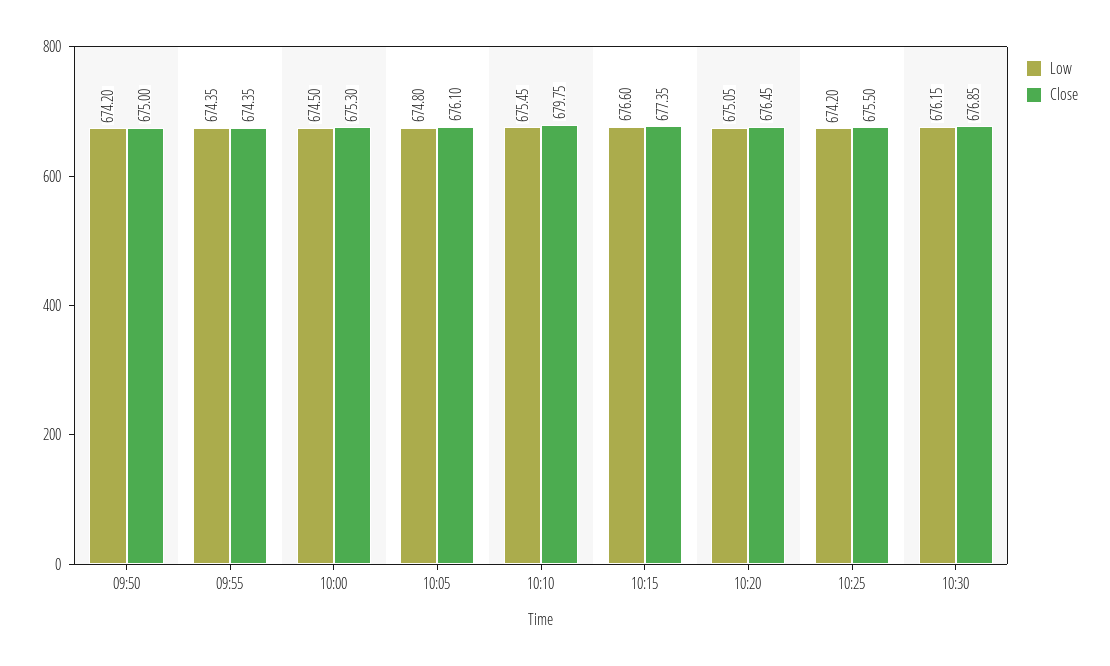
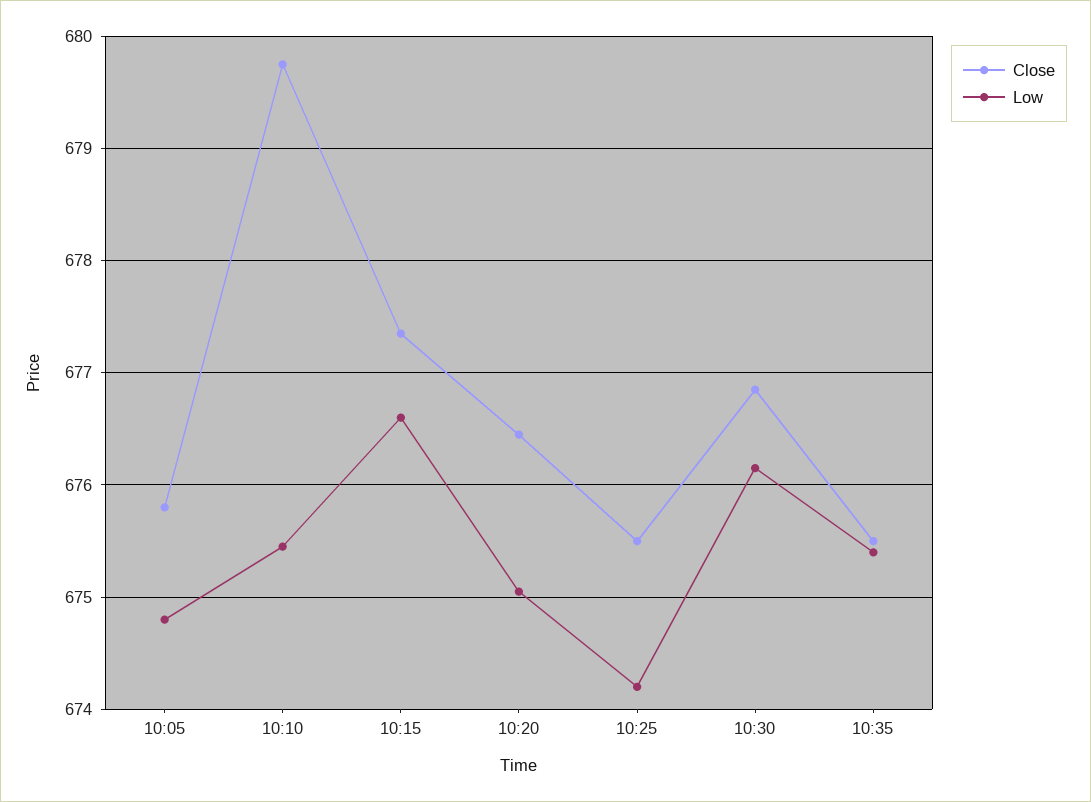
Low, 09:50: 674.2 -> none
Close, 09:50: 675 -> none
Low, 09:55: 674.35 -> none
Close, 09:55: 674.35 -> none
Low, 10:00: 674.5 -> none
Close, 10:00: 675.3 -> none
Close, 10:05: 676.1 -> 675.8
Close, 10:35: none -> 675.5
Low, 10:35: none -> 675.4

